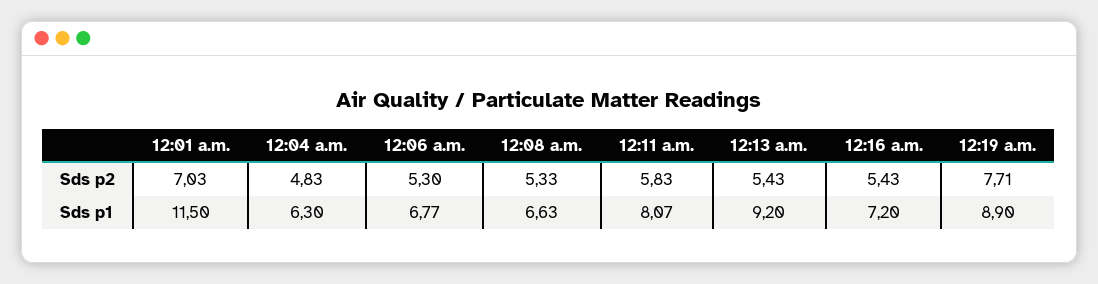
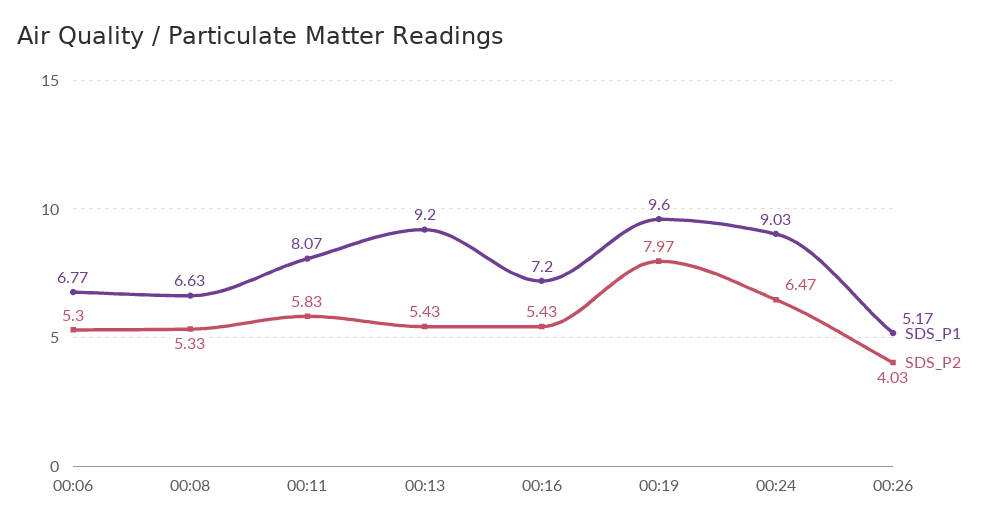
Sds p2, 12:01 a.m.: 7.03 -> none
Sds p2, 12:04 a.m.: 4.83 -> none
Sds p2, 12:19 a.m.: 7.71 -> 7.97
Sds p1, 12:01 a.m.: 11.5 -> none
Sds p1, 12:04 a.m.: 6.3 -> none
Sds p1, 12:19 a.m.: 8.9 -> 9.6
Sds p1, 00:24: none -> 9.03
Sds p2, 00:24: none -> 6.47
Sds p1, 00:26: none -> 5.17
Sds p2, 00:26: none -> 4.03

